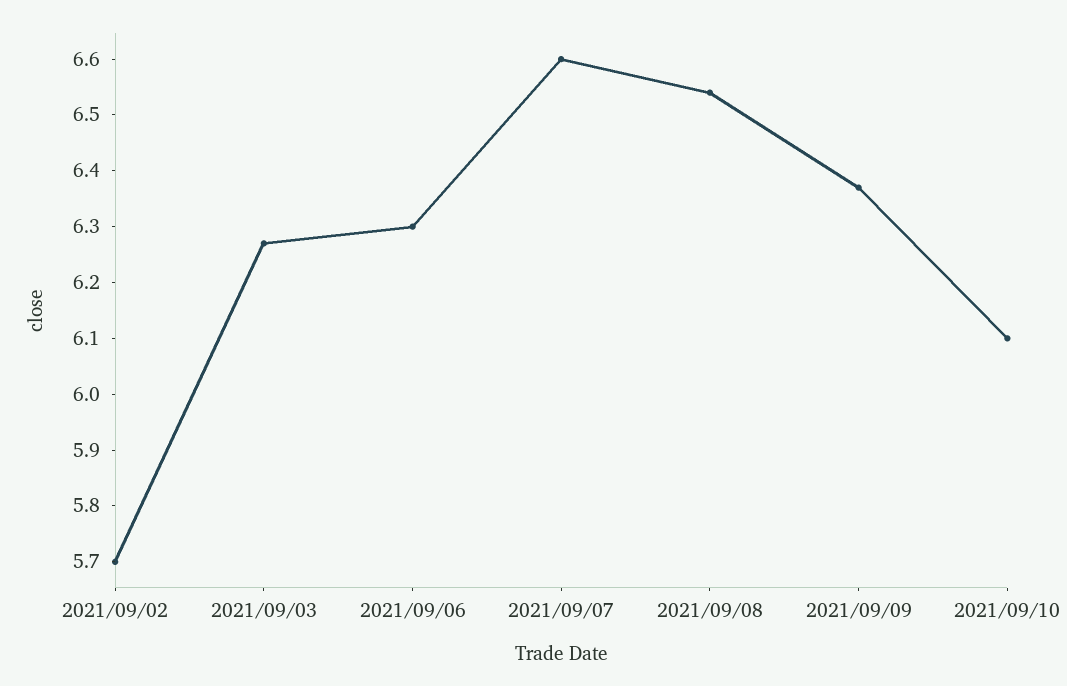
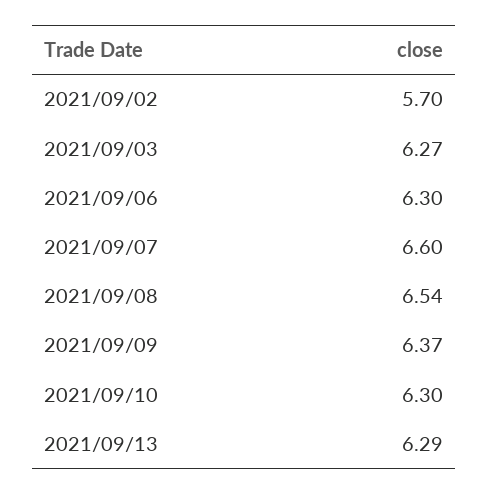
2021/09/10: 6.1 -> 6.3
2021/09/13: none -> 6.29

